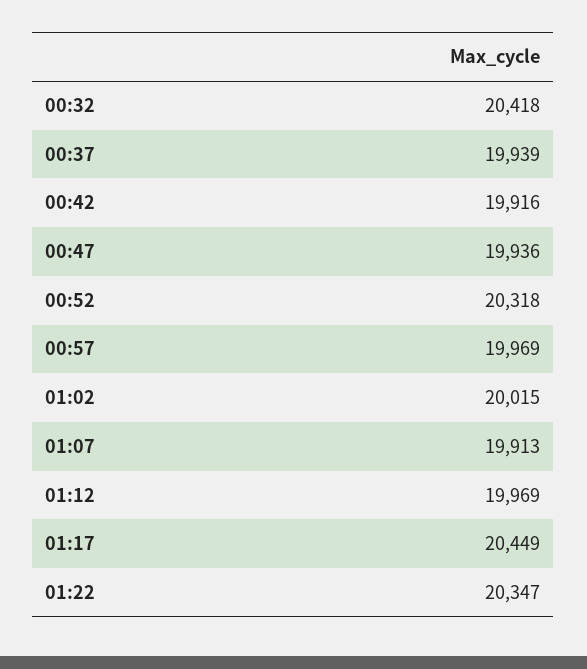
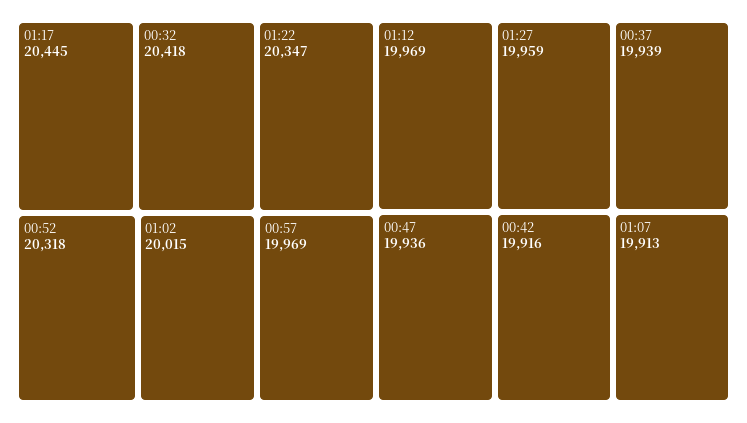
01:17: 20449 -> 20445
01:27: none -> 19959

